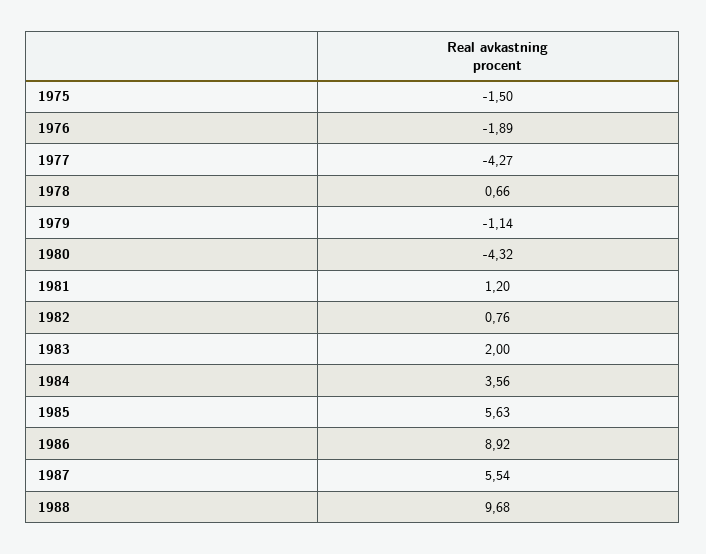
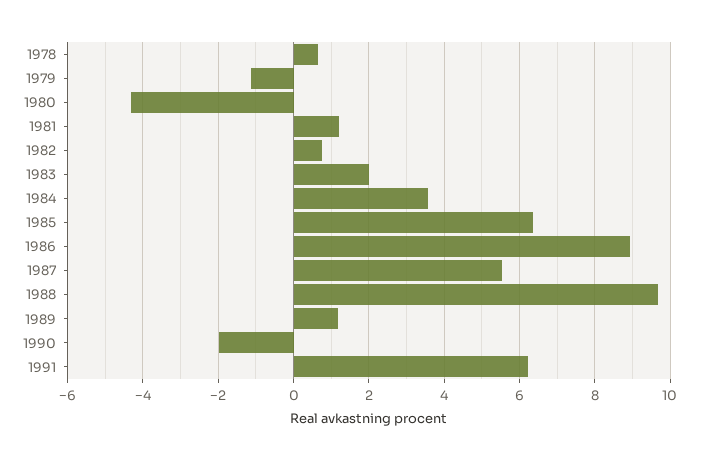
1975: -1.5 -> none
1976: -1.89 -> none
1977: -4.27 -> none
1985: 5.63 -> 6.4
1989: none -> 1.2
1990: none -> -2
1991: none -> 6.2

